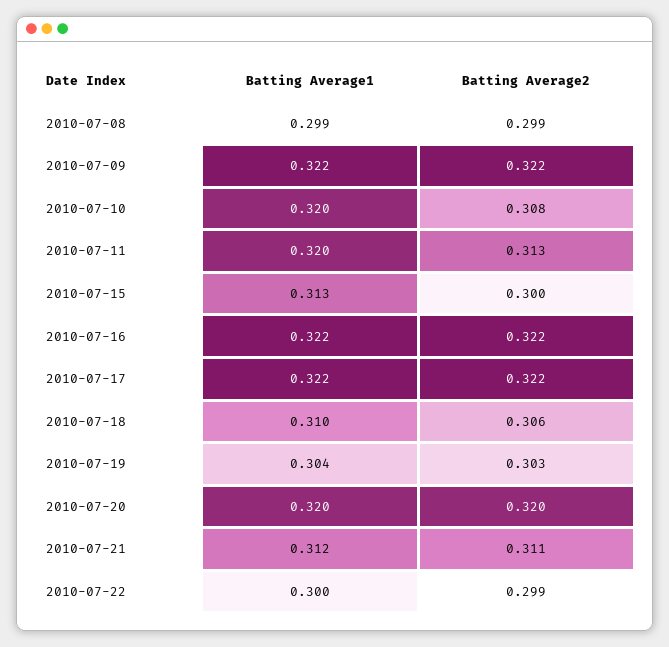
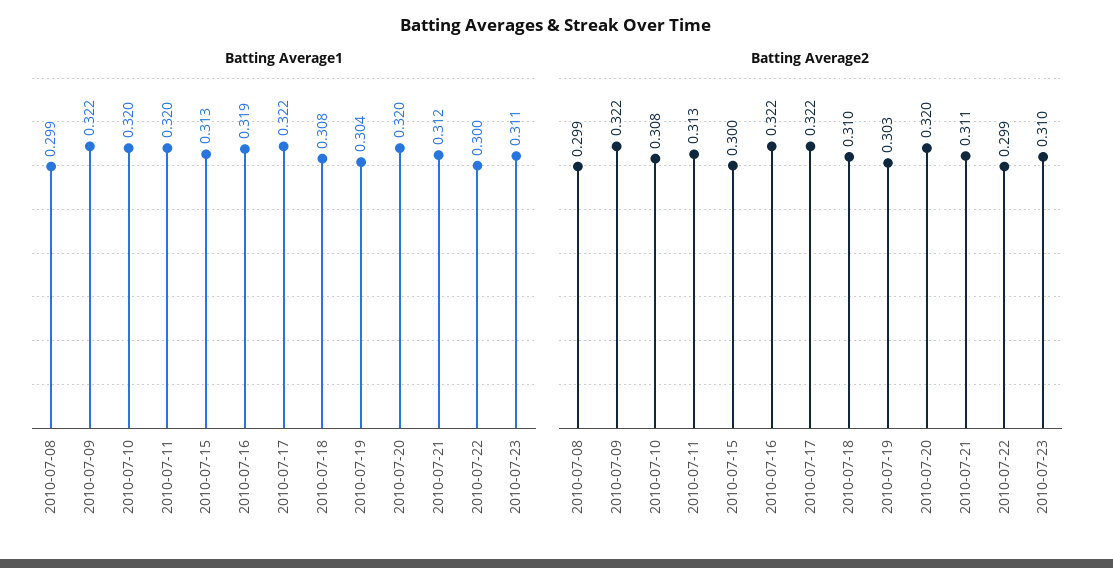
Batting Average1, 2010-07-16: 0.322 -> 0.319
Batting Average1, 2010-07-18: 0.31 -> 0.308
Batting Average2, 2010-07-18: 0.306 -> 0.31
Batting Average1, 2010-07-23: none -> 0.311
Batting Average2, 2010-07-23: none -> 0.31

